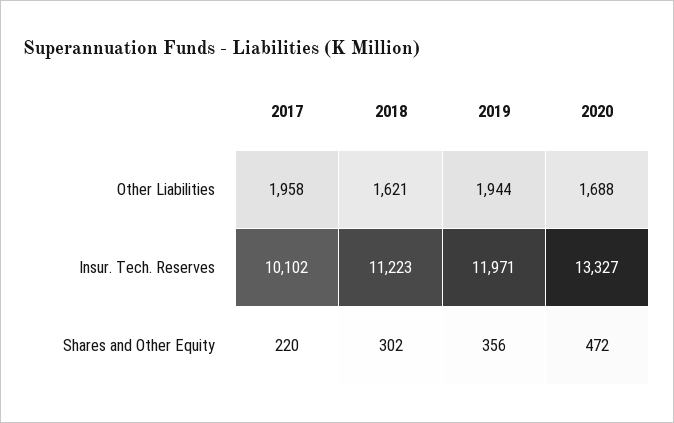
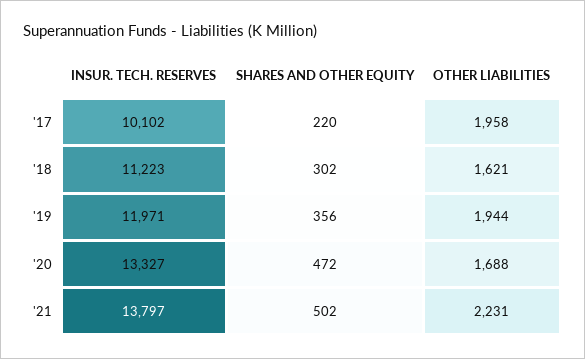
'21, Insur. Tech. Reserves: none -> 13797
'21, Shares and Other Equity: none -> 502
'21, Other Liabilities: none -> 2231

